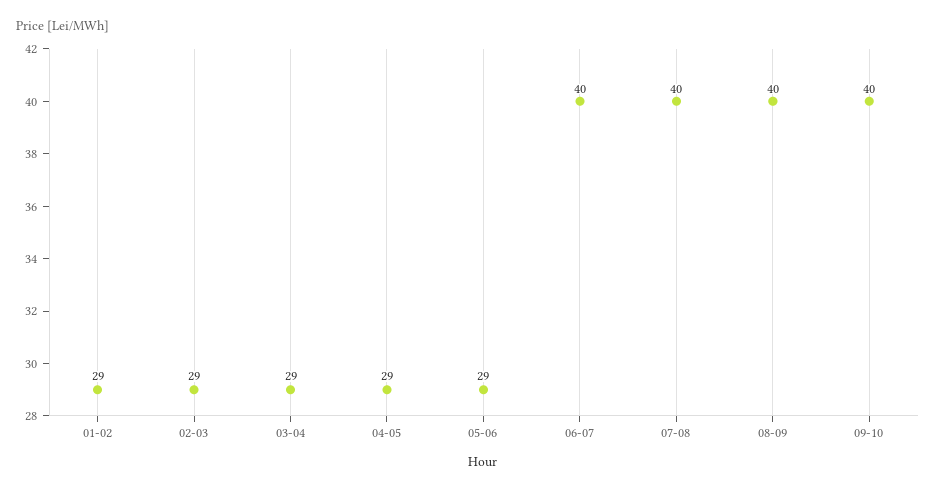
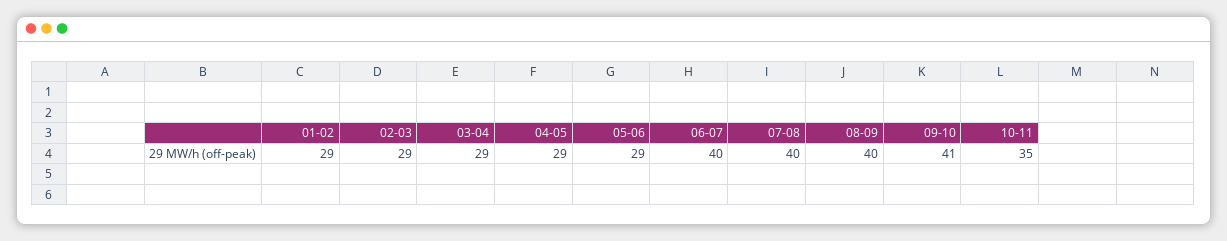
09-10: 40 -> 41
10-11: none -> 35

